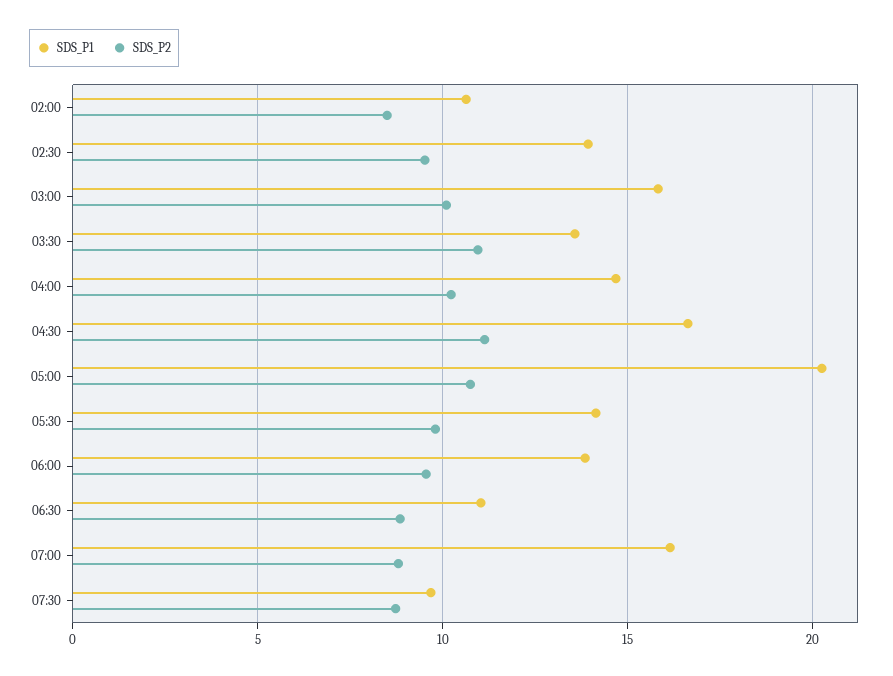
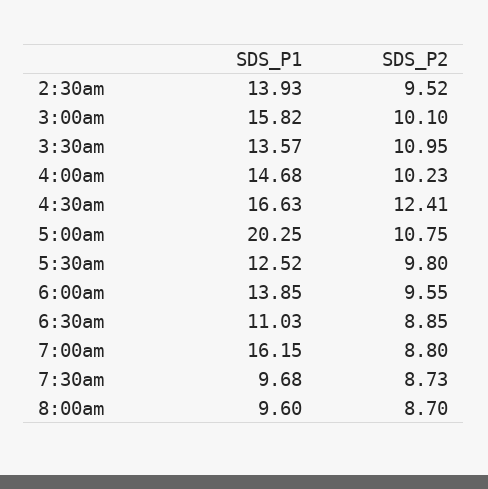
SDS_P1, 02:00: 10.5 -> none
SDS_P2, 02:00: 8.5 -> none
SDS_P2, 04:30: 11 -> 12.41
SDS_P1, 05:30: 14 -> 12.52
SDS_P1, 8:00am: none -> 9.6
SDS_P2, 8:00am: none -> 8.7

